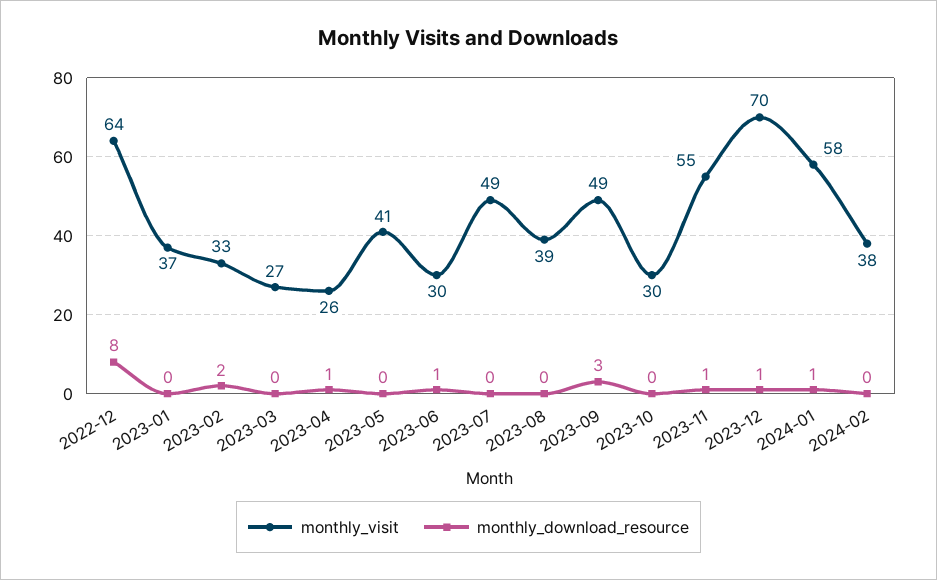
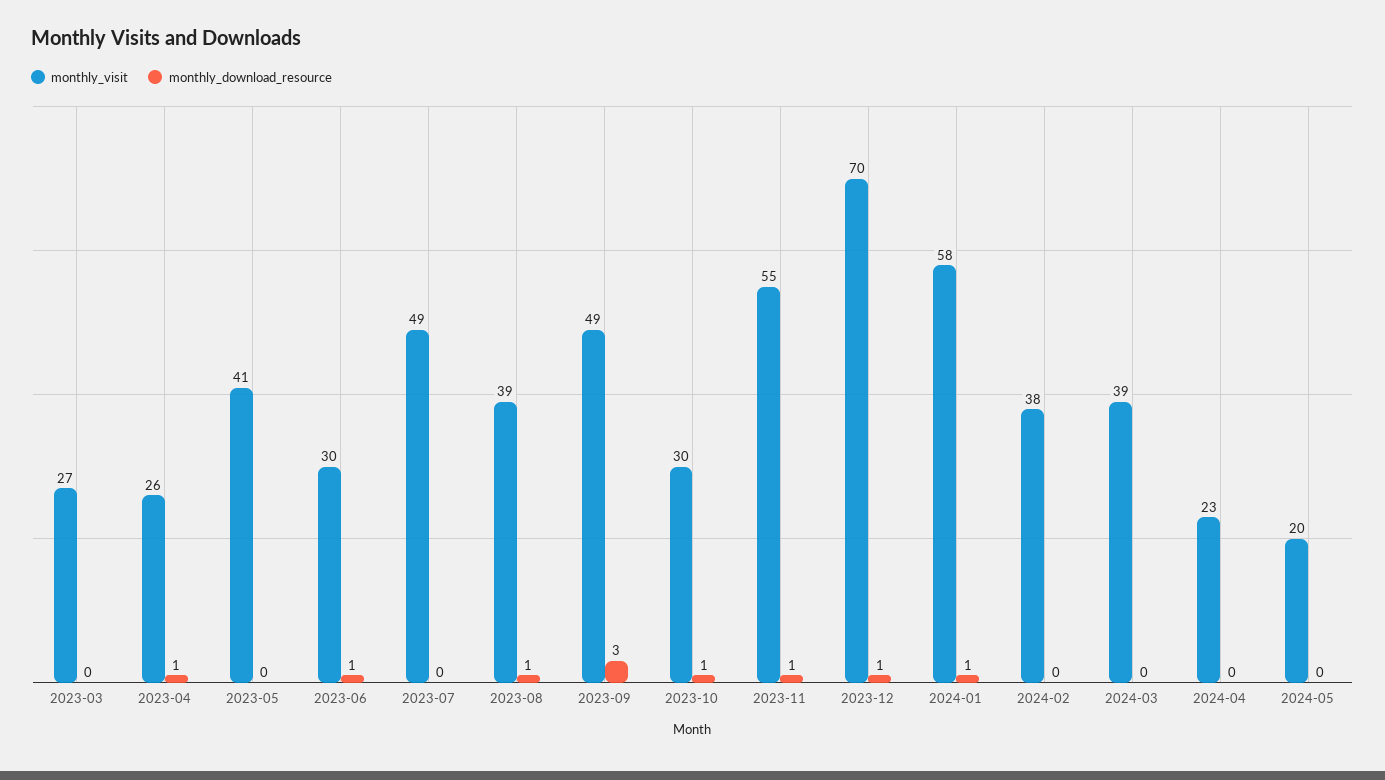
monthly_visit, 2022-12: 64 -> none
monthly_download_resource, 2022-12: 8 -> none
monthly_visit, 2023-01: 37 -> none
monthly_download_resource, 2023-01: 0 -> none
monthly_visit, 2023-02: 33 -> none
monthly_download_resource, 2023-02: 2 -> none
monthly_download_resource, 2023-08: 0 -> 1
monthly_download_resource, 2023-10: 0 -> 1
monthly_visit, 2024-03: none -> 39
monthly_download_resource, 2024-03: none -> 0
monthly_visit, 2024-04: none -> 23
monthly_download_resource, 2024-04: none -> 0
monthly_visit, 2024-05: none -> 20
monthly_download_resource, 2024-05: none -> 0

